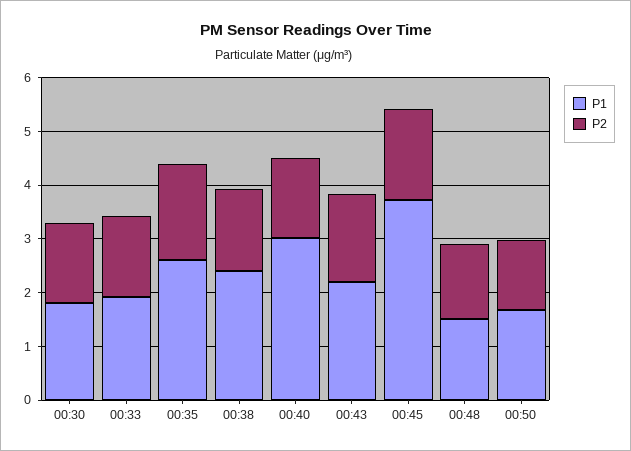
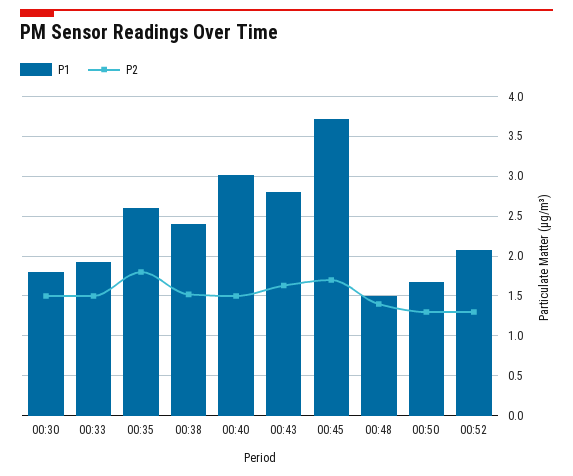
P1, 00:43: 2.2 -> 2.8
P1, 00:52: none -> 2.1
P2, 00:52: none -> 1.3

